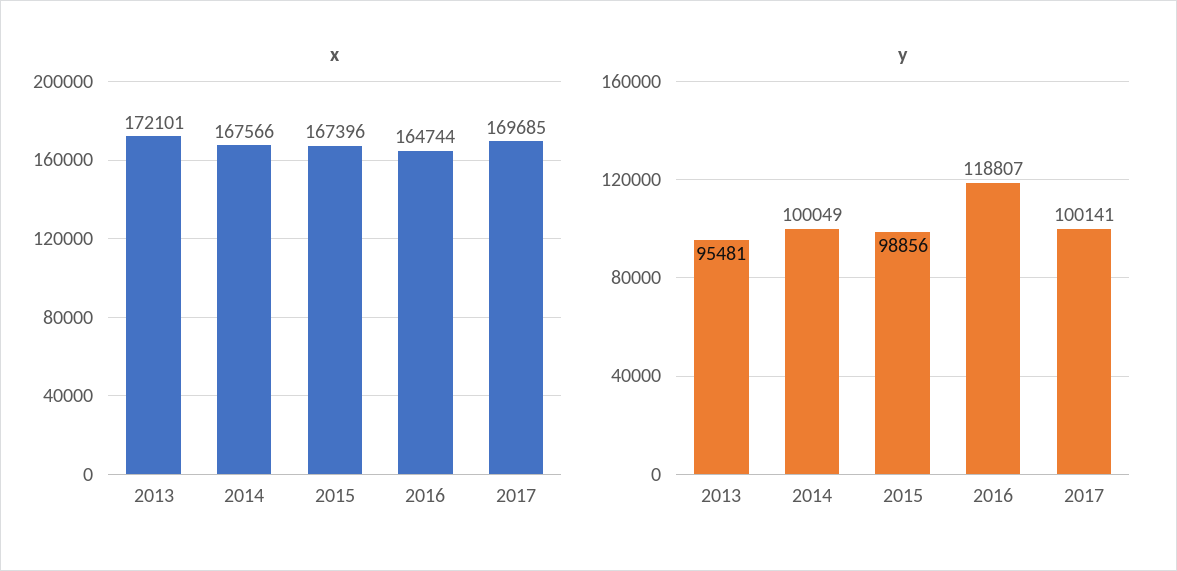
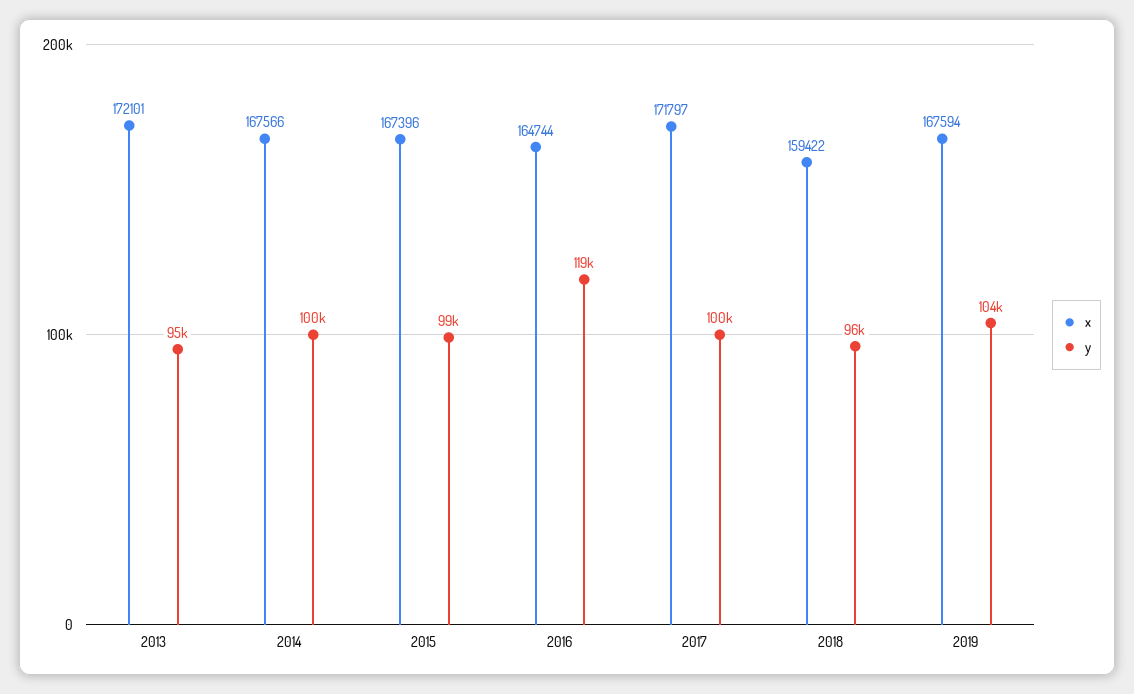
x, 2017: 169685 -> 171797
x, 2018: none -> 159422
y, 2018: none -> 96000
x, 2019: none -> 167594
y, 2019: none -> 104000

